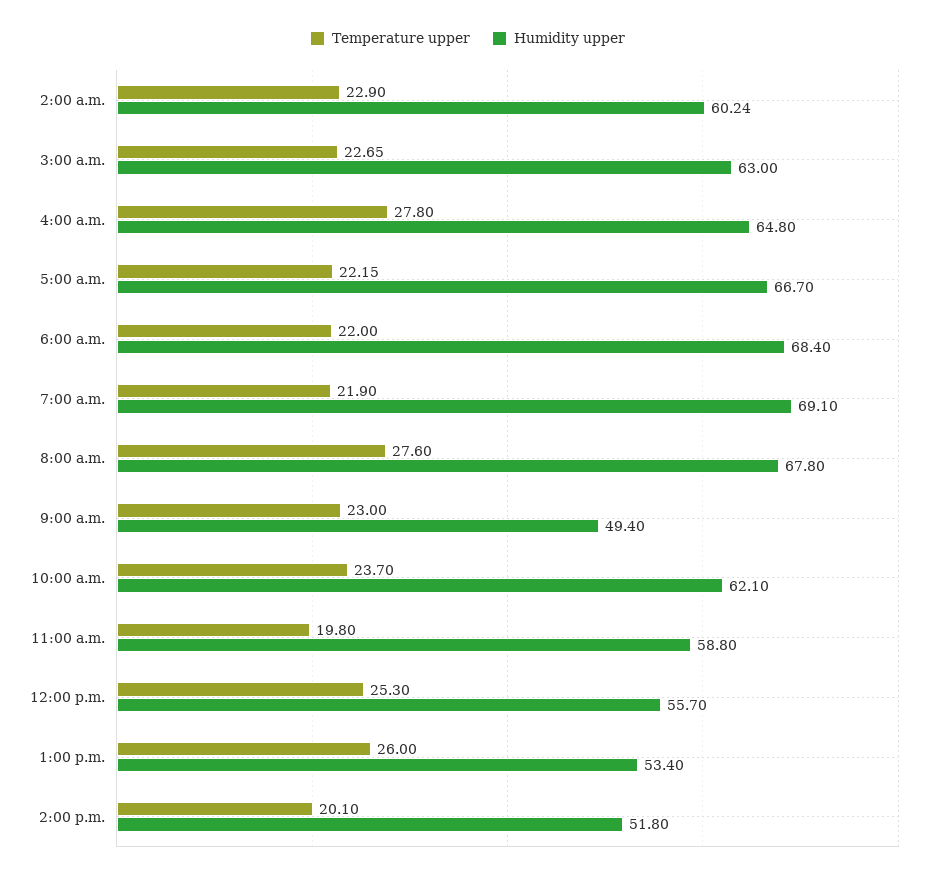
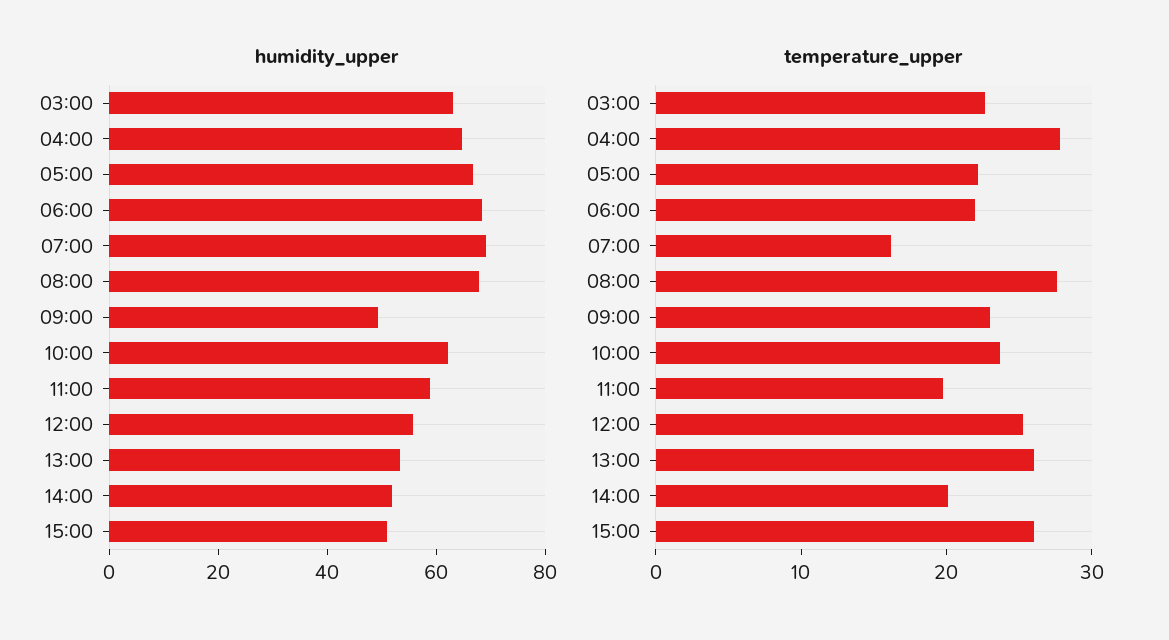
Temperature upper, 2:00 a.m.: 22.9 -> none
Humidity upper, 2:00 a.m.: 60.24 -> none
Temperature upper, 7:00 a.m.: 21.9 -> 16
Humidity upper, 15:00: none -> 50
Temperature upper, 15:00: none -> 26

